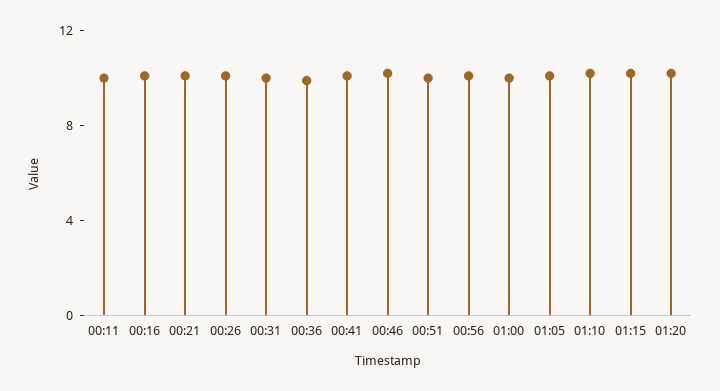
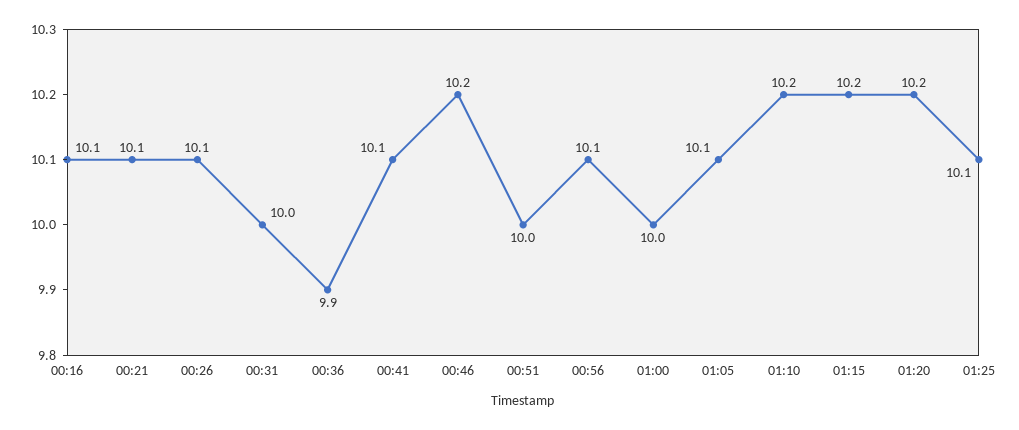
00:11: 10 -> none
01:25: none -> 10.1

